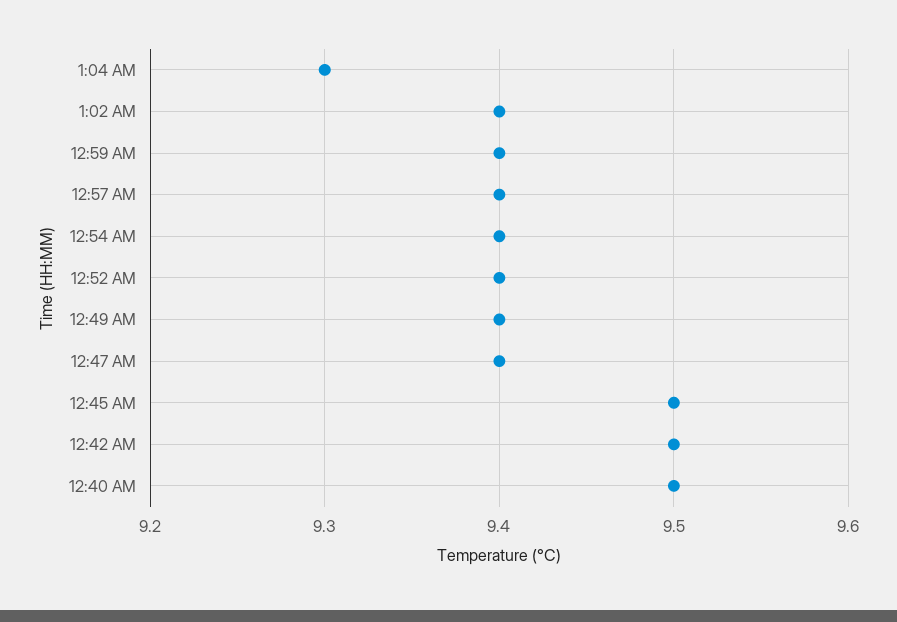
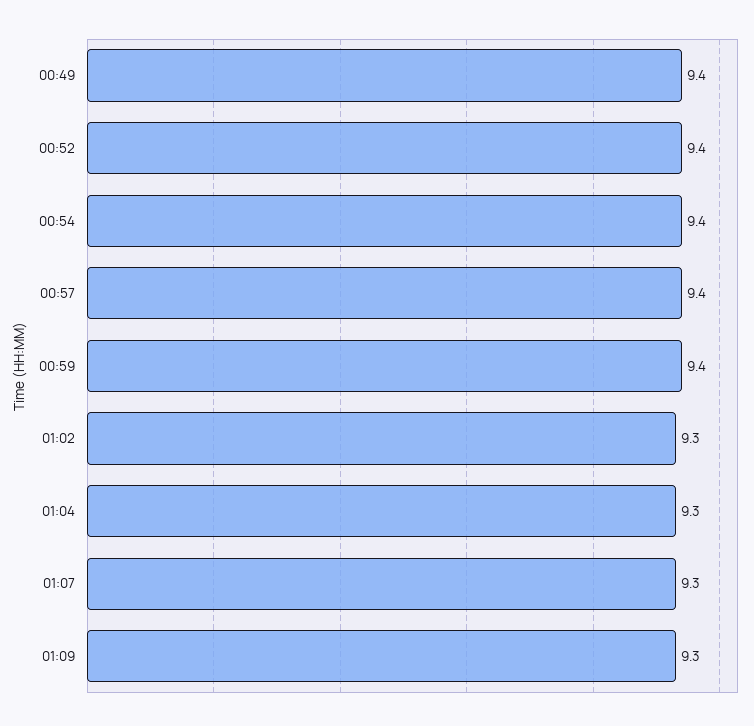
1:02 AM: 9.4 -> 9.3
12:47 AM: 9.4 -> none
12:45 AM: 9.5 -> none
12:42 AM: 9.5 -> none
12:40 AM: 9.5 -> none
01:07: none -> 9.3
01:09: none -> 9.3

